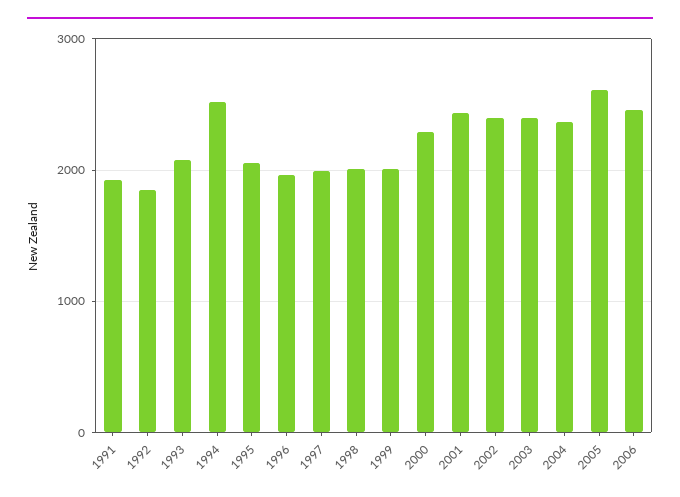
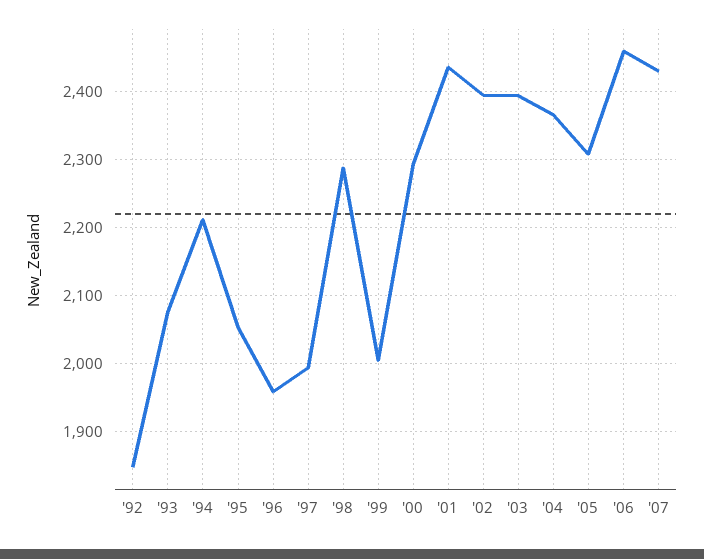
1991: 1900 -> none
1994: 2500 -> 2210
1998: 2000 -> 2290
2005: 2600 -> 2310
'07: none -> 2430

